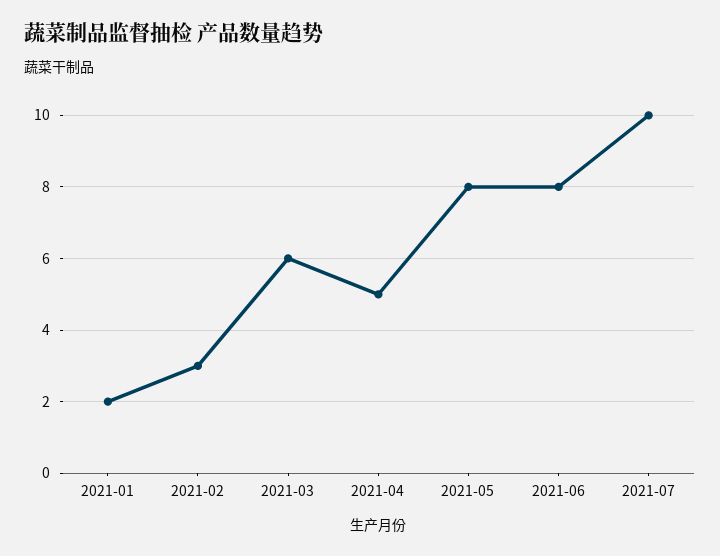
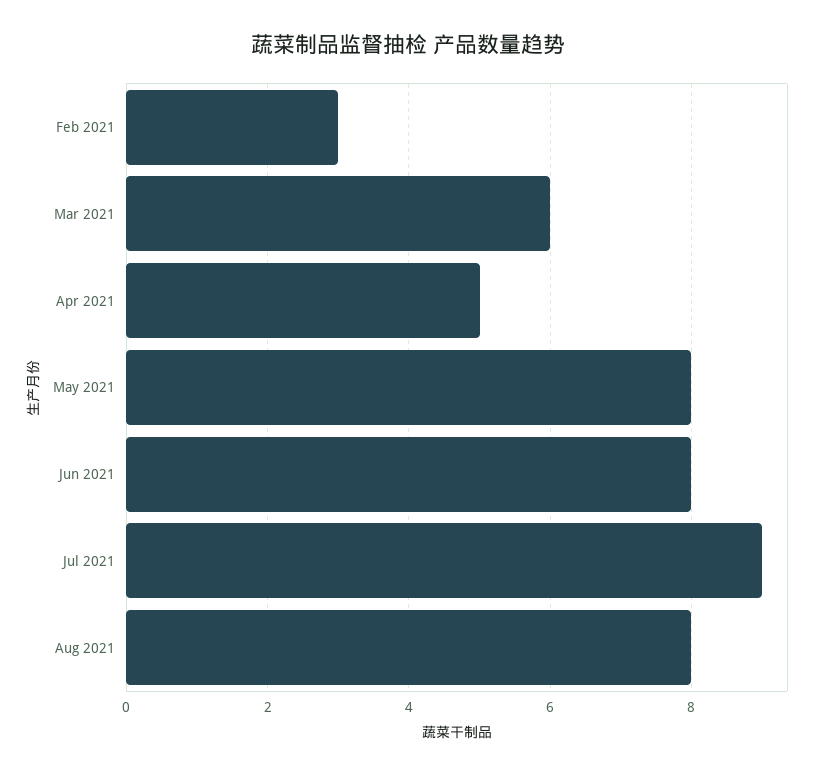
2021-01: 2 -> none
2021-07: 10 -> 9
Aug 2021: none -> 8

